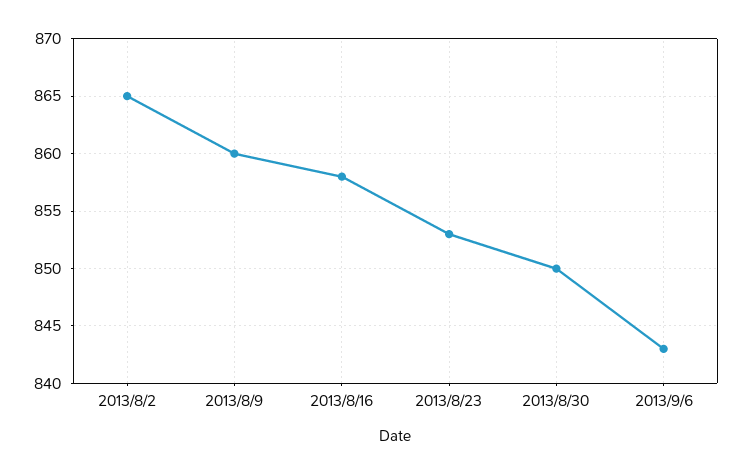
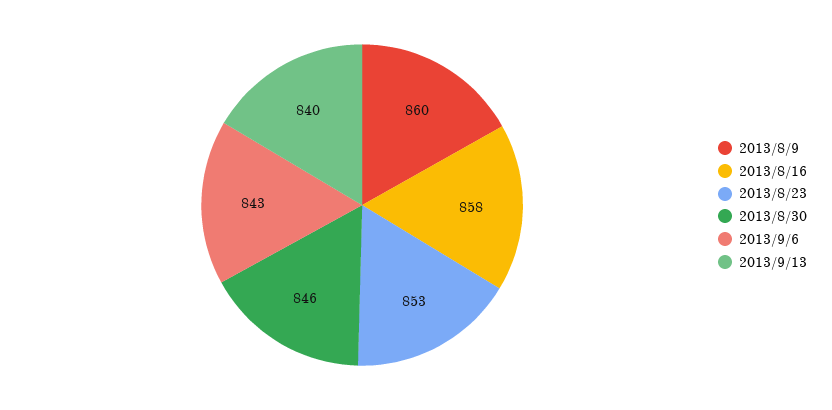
2013/8/2: 865 -> none
2013/8/30: 850 -> 846
2013/9/13: none -> 840

